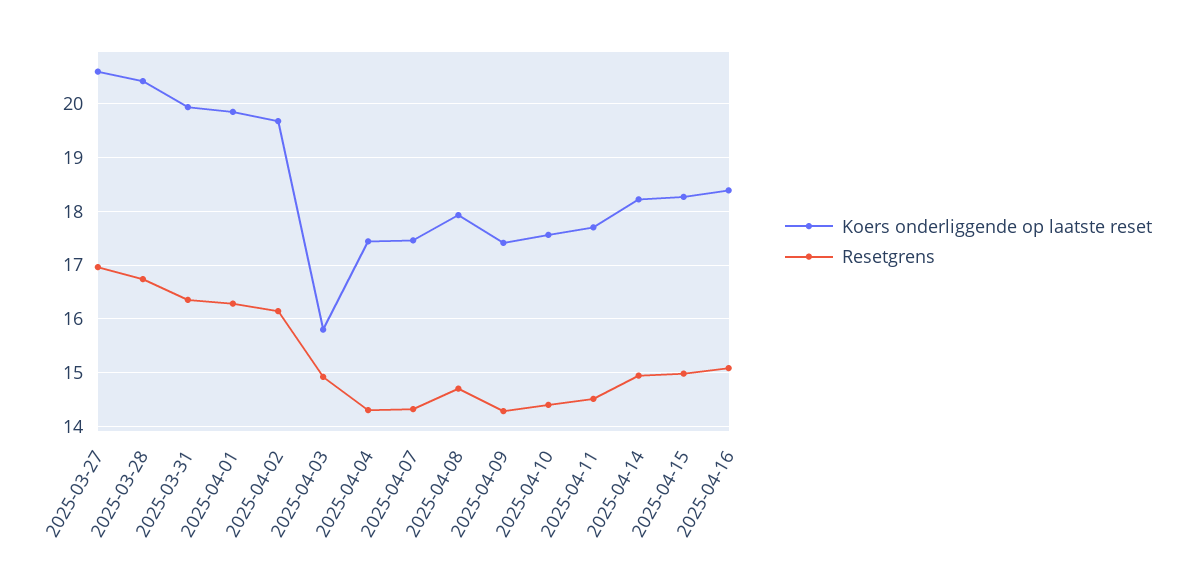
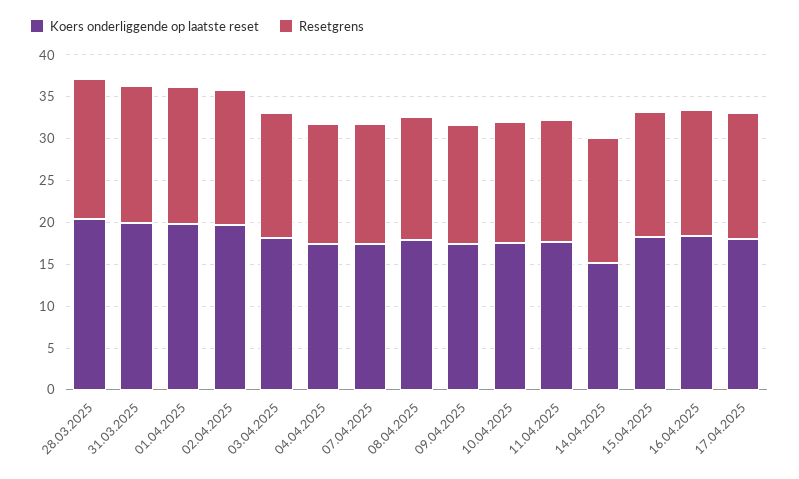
Koers onderliggende op laatste reset, 2025-03-27: 20.6 -> none
Resetgrens, 2025-03-27: 17 -> none
Koers onderliggende op laatste reset, 2025-04-03: 15.8 -> 18
Koers onderliggende op laatste reset, 2025-04-14: 18.2 -> 15
Koers onderliggende op laatste reset, 17.04.2025: none -> 18
Resetgrens, 17.04.2025: none -> 15

